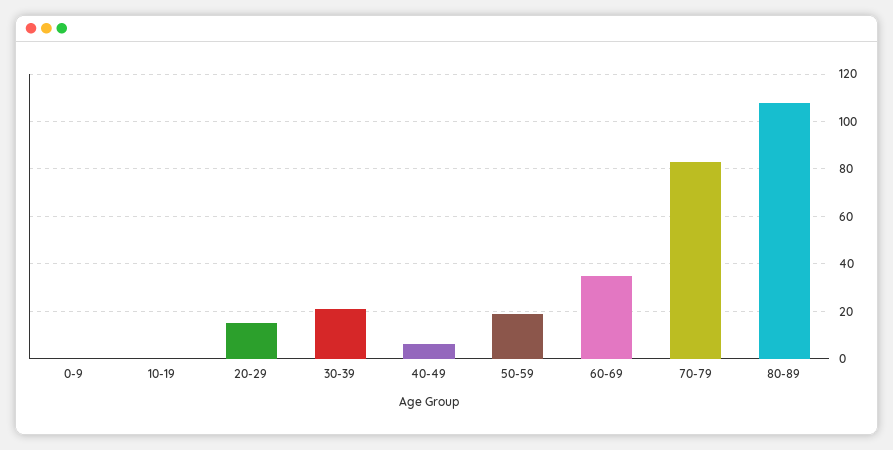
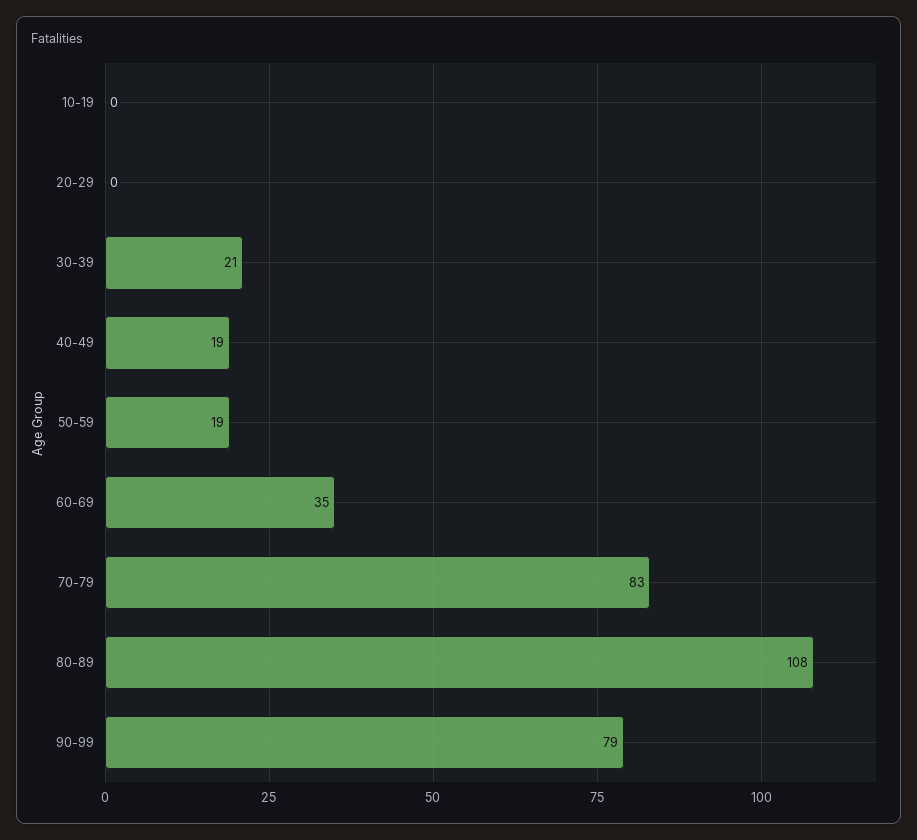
0-9: 0 -> none
20-29: 15 -> 0
40-49: 5 -> 19
90-99: none -> 79

